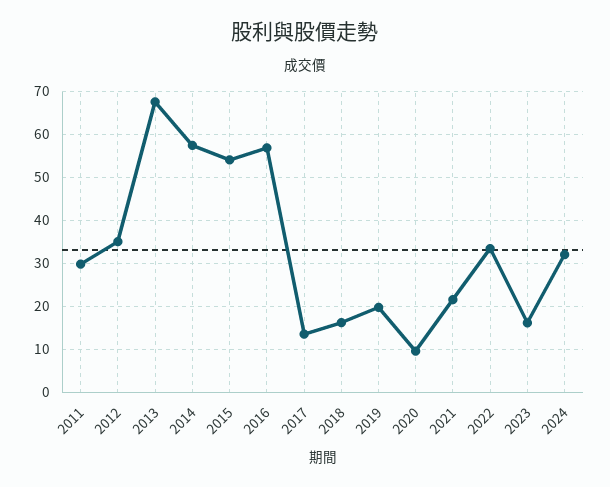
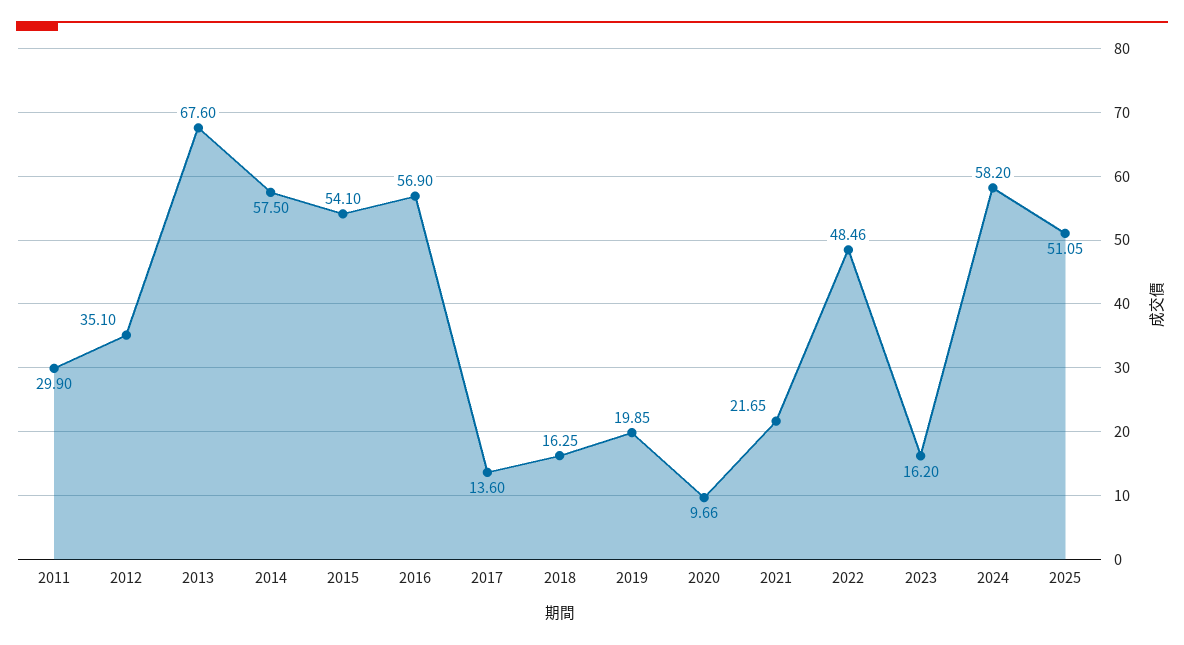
2022: 34 -> 48.46
2024: 32 -> 58.2
2025: none -> 51.05

